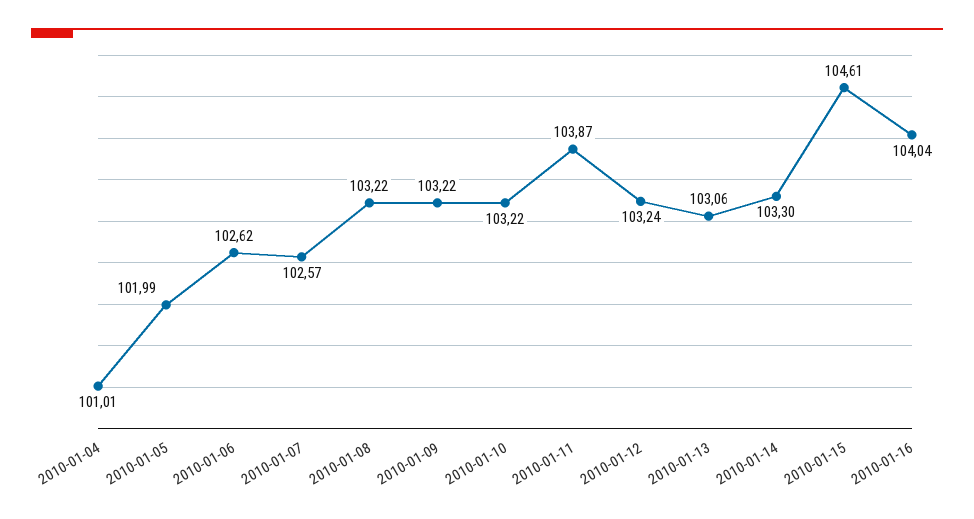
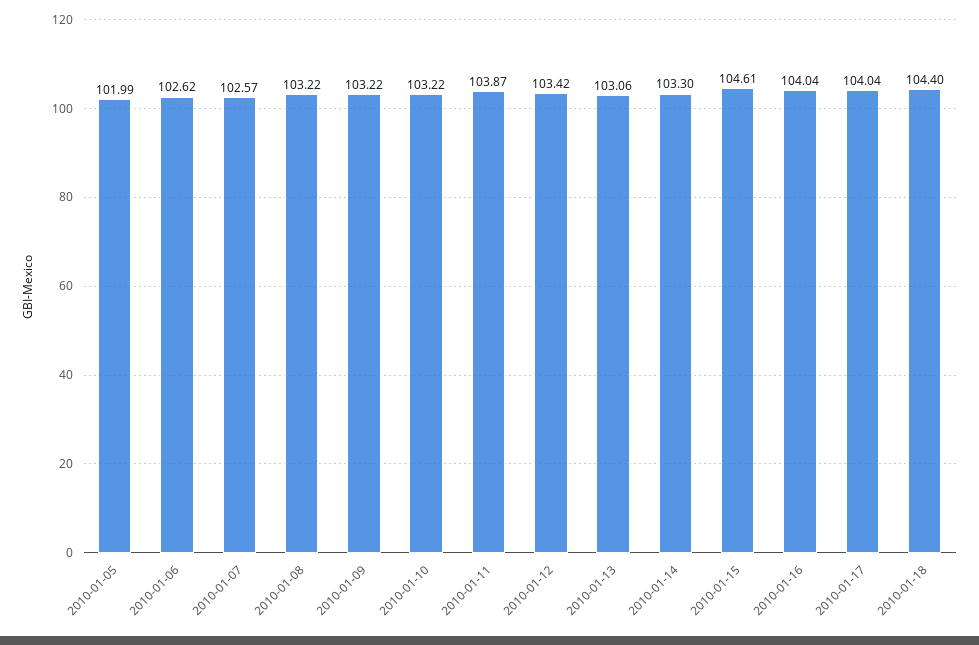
2010-01-04: 101.01 -> none
2010-01-12: 103.24 -> 103.42
2010-01-17: none -> 104.04
2010-01-18: none -> 104.4

